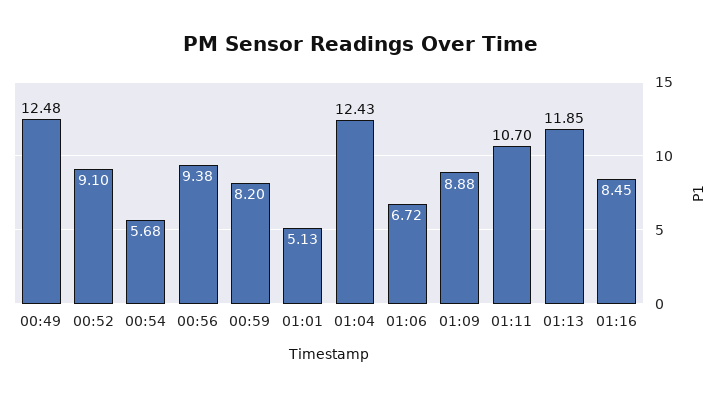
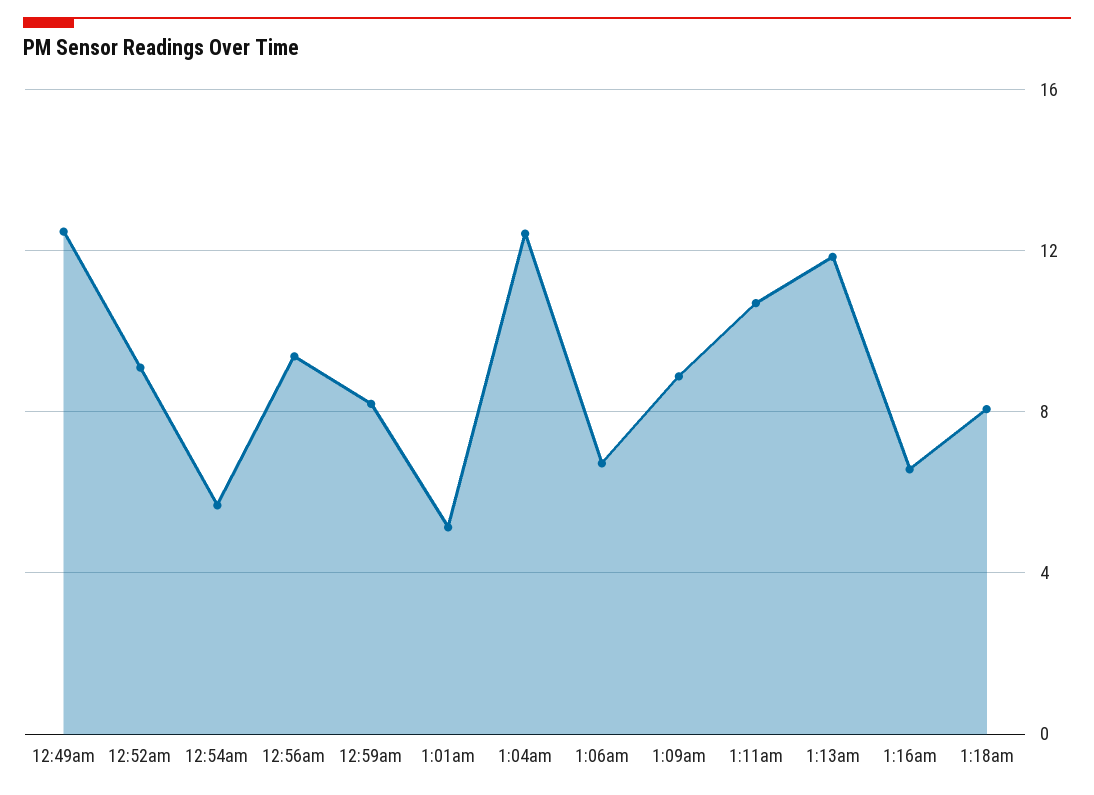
01:16: 8.45 -> 6.5
1:18am: none -> 8

